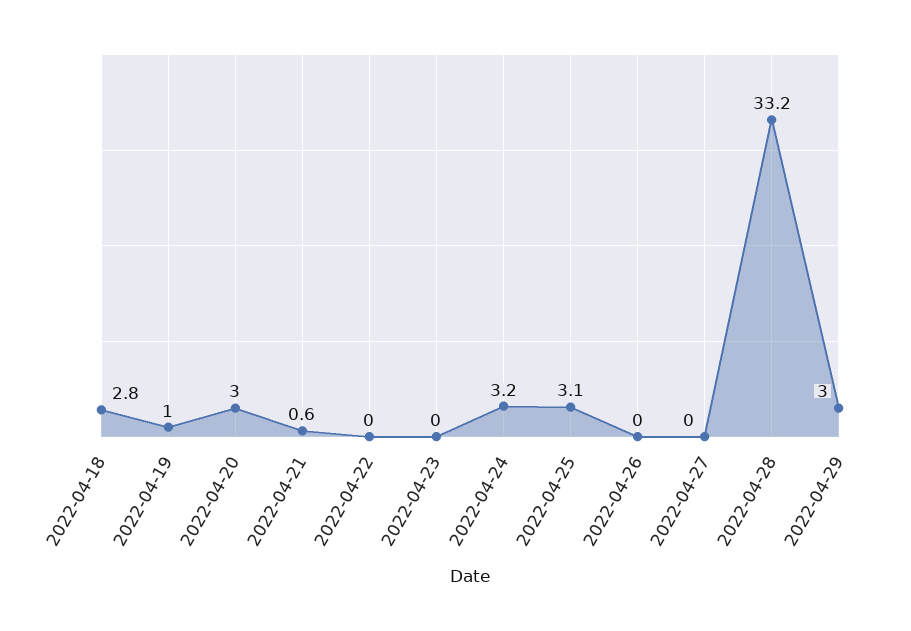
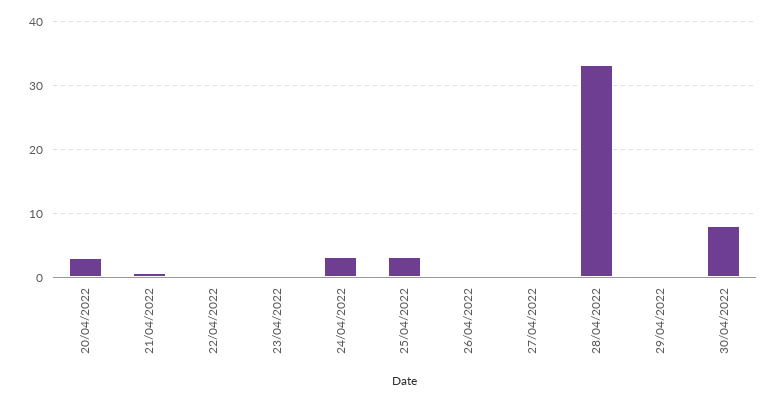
2022-04-18: 2.8 -> none
2022-04-19: 1 -> none
2022-04-29: 3 -> 0
30/04/2022: none -> 8

